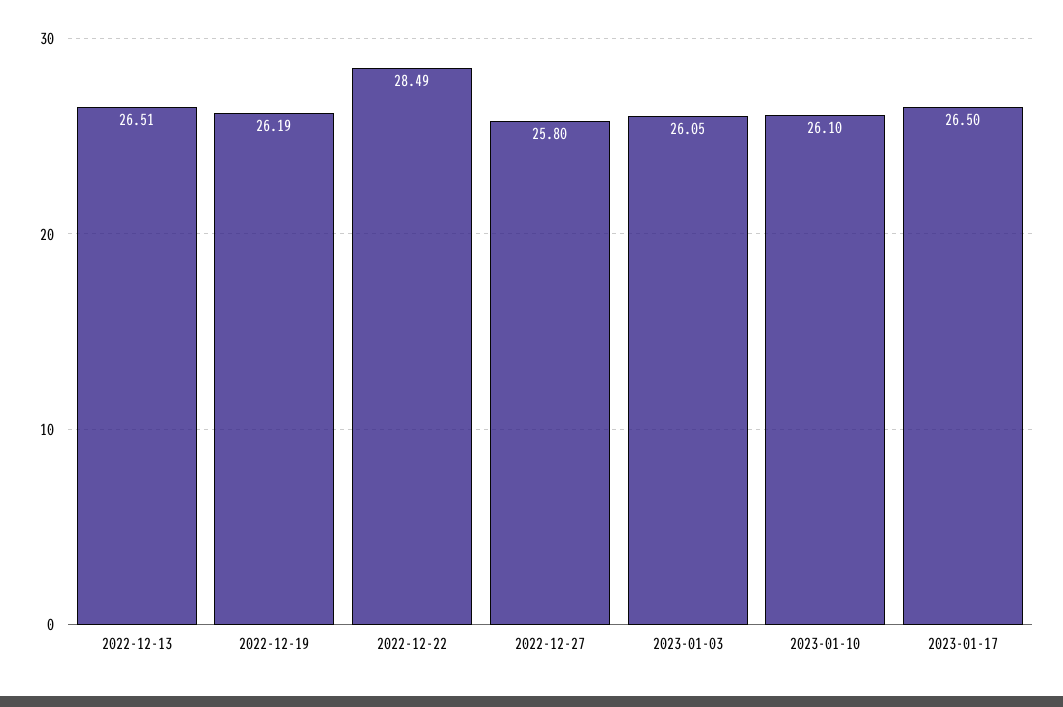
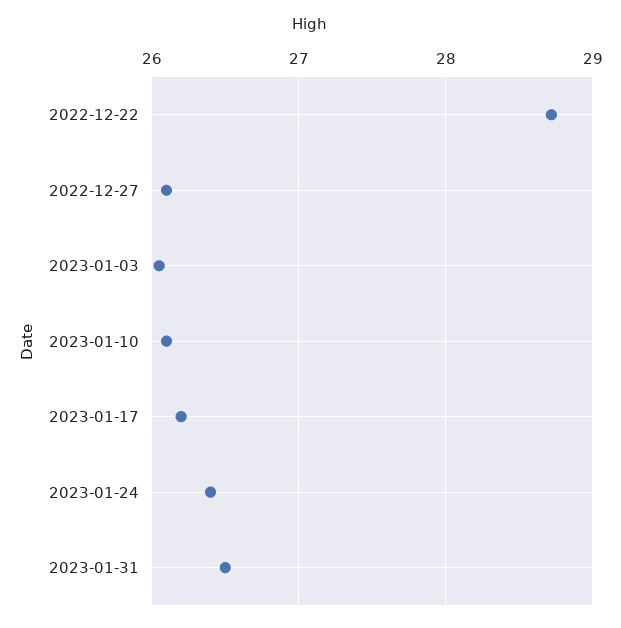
2022-12-13: 26.51 -> none
2022-12-19: 26.19 -> none
2022-12-22: 28.49 -> 28.7
2022-12-27: 25.8 -> 26.1
2023-01-17: 26.5 -> 26.2
2023-01-24: none -> 26.4
2023-01-31: none -> 26.5

